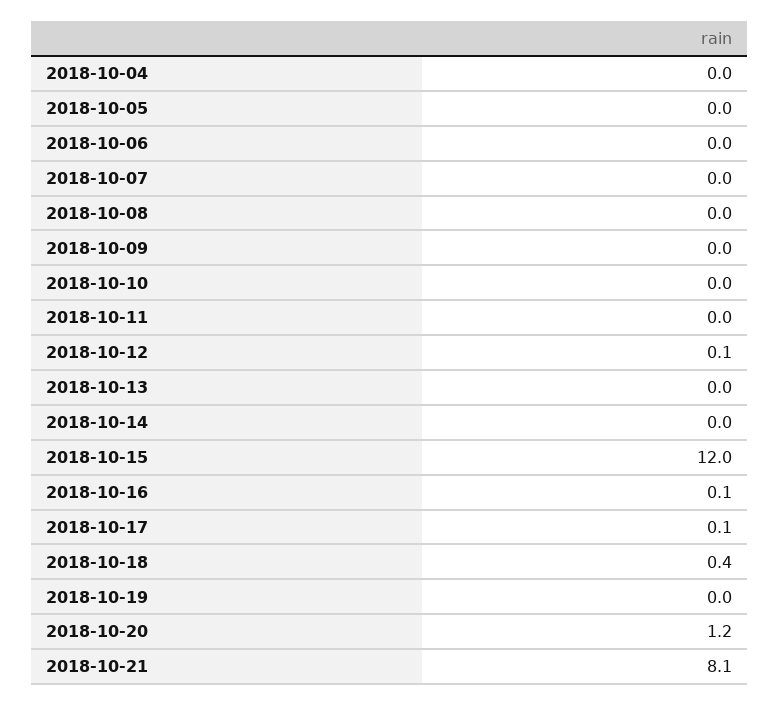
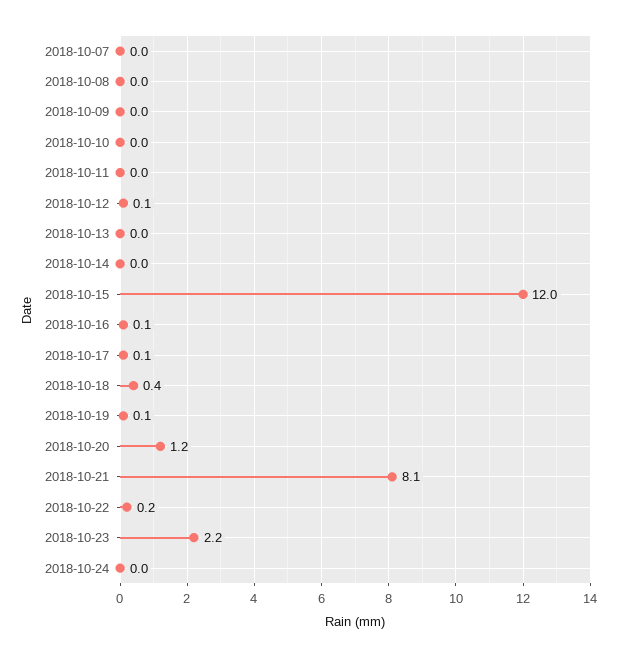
2018-10-04: 0 -> none
2018-10-05: 0 -> none
2018-10-06: 0 -> none
2018-10-19: 0 -> 0.1
2018-10-22: none -> 0.2
2018-10-23: none -> 2.2
2018-10-24: none -> 0

